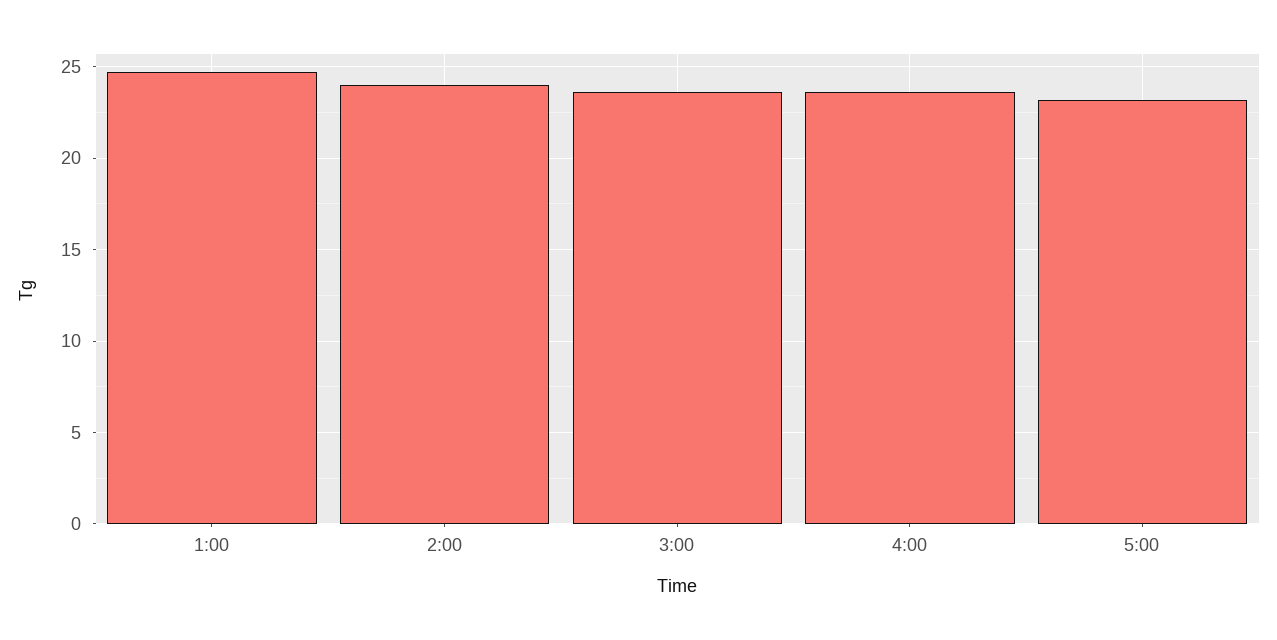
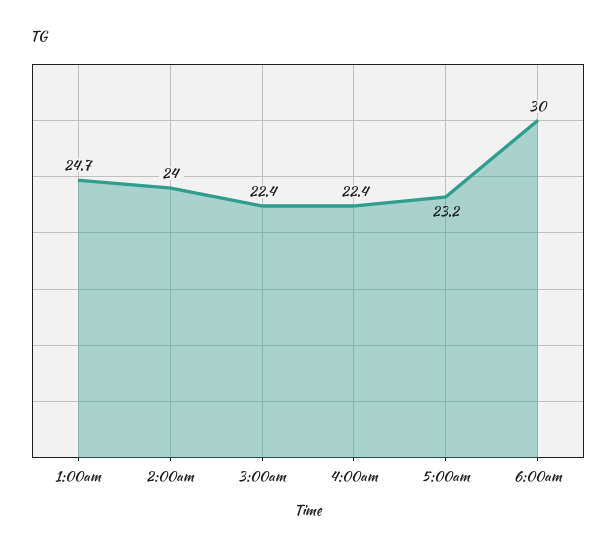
3:00: 23.5 -> 22.4
4:00: 23.5 -> 22.4
6:00am: none -> 30

